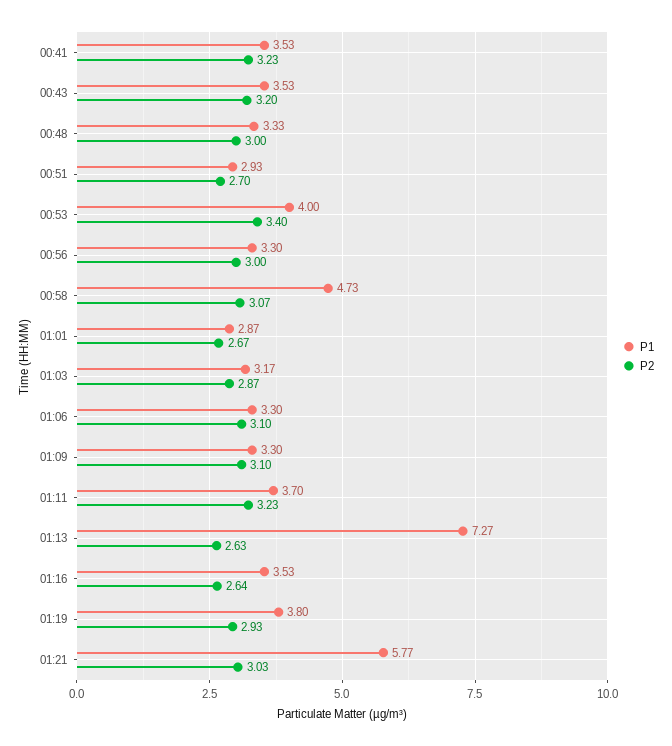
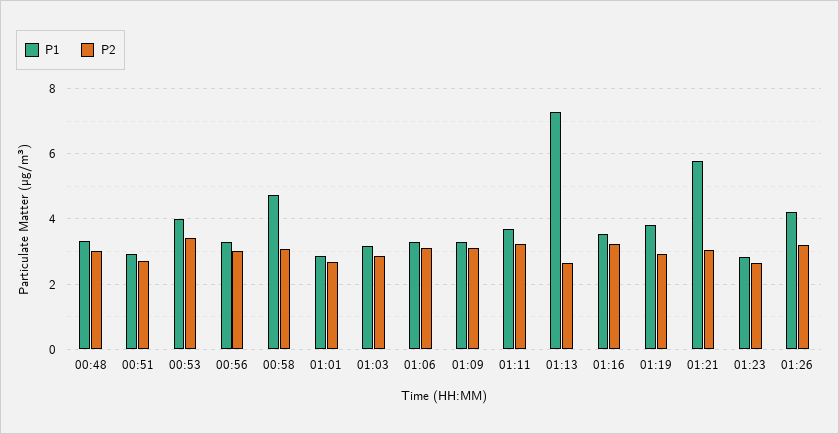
P1, 00:41: 3.53 -> none
P2, 00:41: 3.23 -> none
P1, 00:43: 3.53 -> none
P2, 00:43: 3.2 -> none
P2, 01:16: 2.64 -> 3.2
P1, 01:23: none -> 2.8
P2, 01:23: none -> 2.6
P1, 01:26: none -> 4.2
P2, 01:26: none -> 3.2

